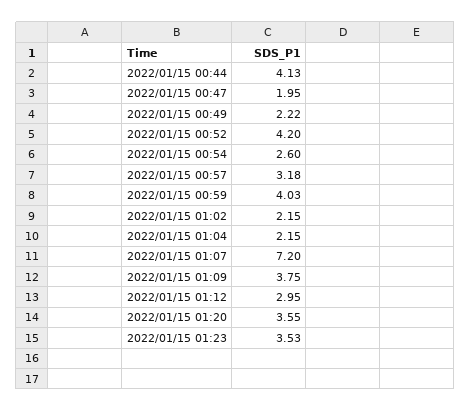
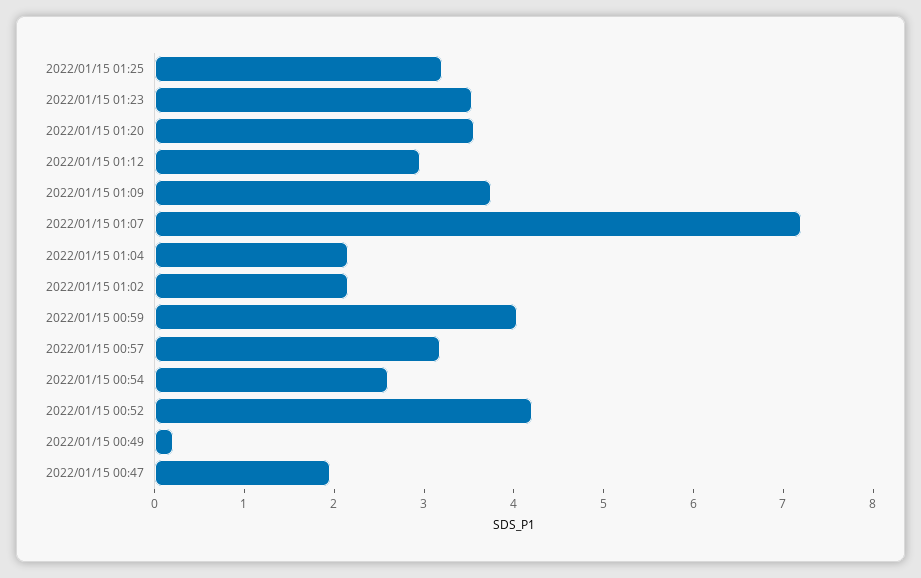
2022/01/15 00:44: 4.13 -> none
2022/01/15 00:49: 2.22 -> 0.2
2022/01/15 01:25: none -> 3.2

